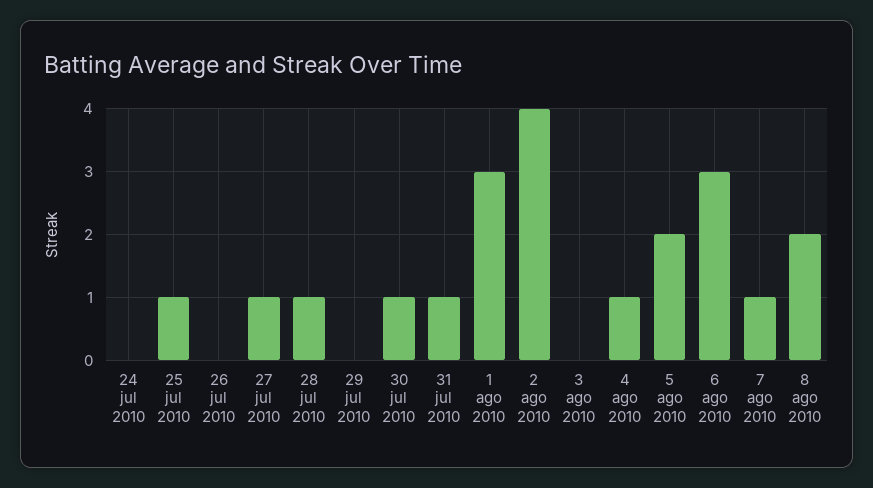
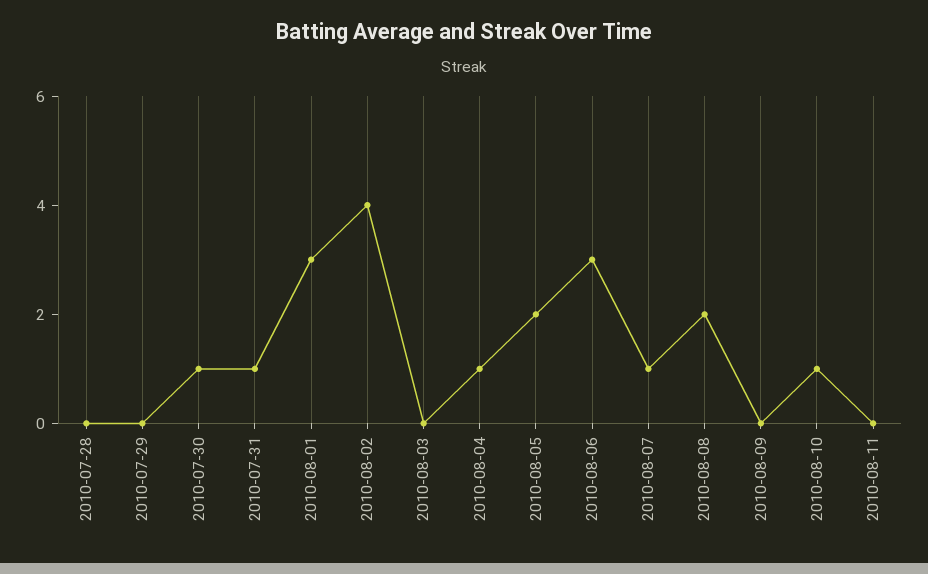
24 jul 2010: 0 -> none
25 jul 2010: 1 -> none
26 jul 2010: 0 -> none
27 jul 2010: 1 -> none
28 jul 2010: 1 -> 0
2010-08-09: none -> 0
2010-08-10: none -> 1
2010-08-11: none -> 0

